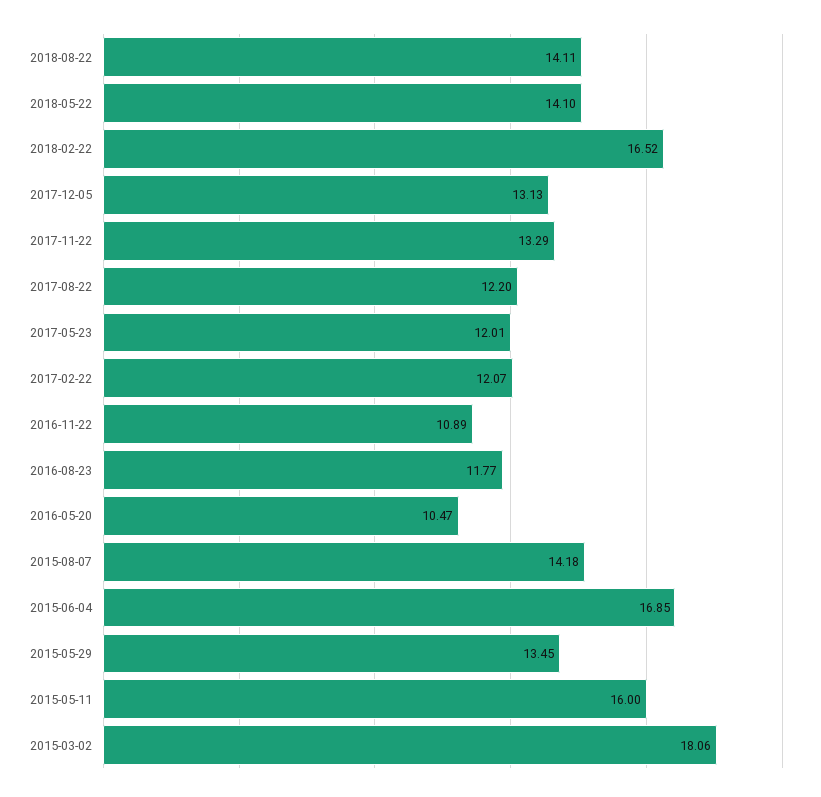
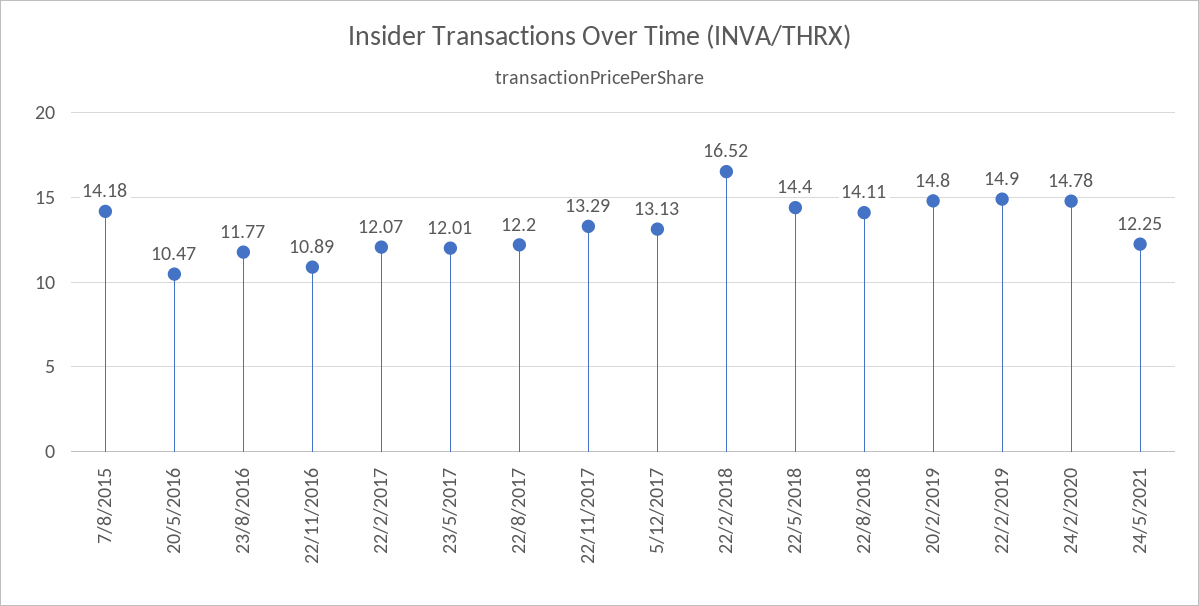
2018-05-22: 14.1 -> 14.4
2015-06-04: 16.85 -> none
2015-05-29: 13.45 -> none
2015-05-11: 16 -> none
2015-03-02: 18.06 -> none
20/2/2019: none -> 14.8
22/2/2019: none -> 14.9
24/2/2020: none -> 14.78
24/5/2021: none -> 12.25

